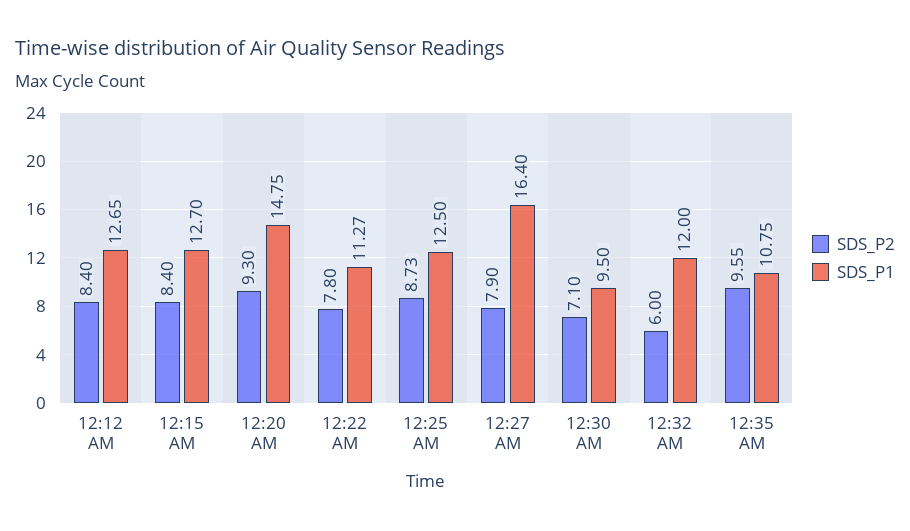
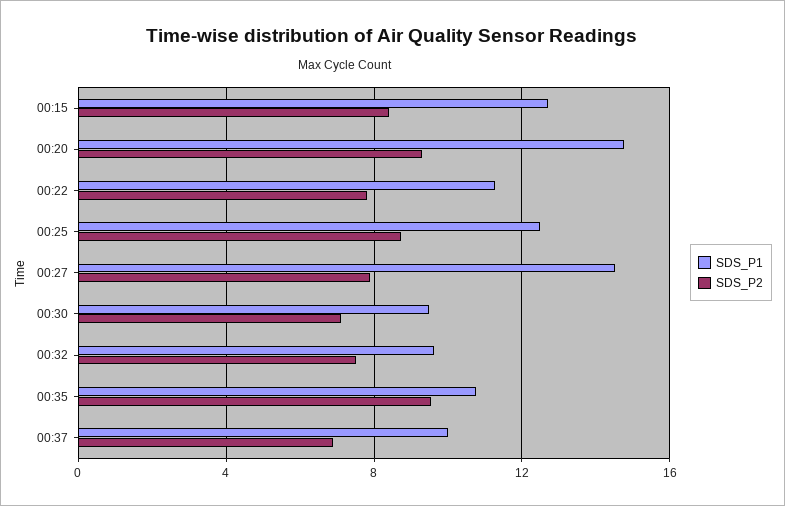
SDS_P2, 12:12 AM: 8.4 -> none
SDS_P1, 12:12 AM: 12.65 -> none
SDS_P1, 12:27 AM: 16.4 -> 14.5
SDS_P2, 12:32 AM: 6 -> 7.5
SDS_P1, 12:32 AM: 12 -> 9.5
SDS_P1, 00:37: none -> 10
SDS_P2, 00:37: none -> 7

